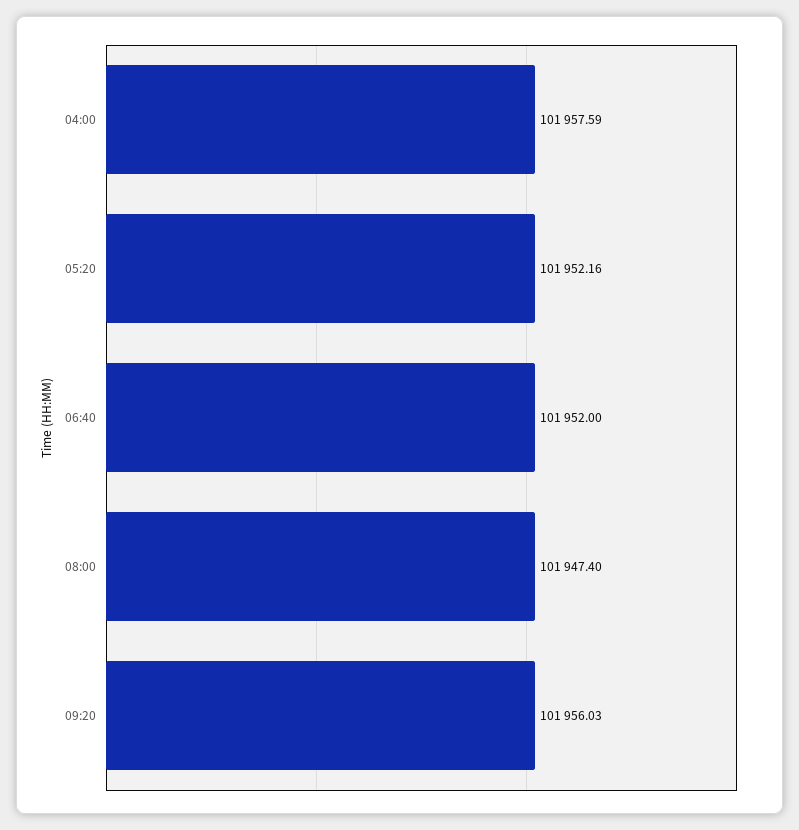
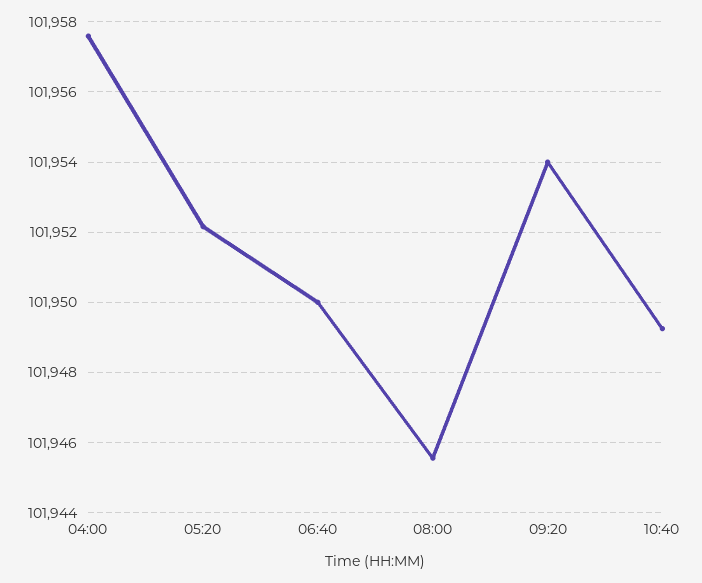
06:40: 101952 -> 101950
08:00: 101947.4 -> 101945.6
09:20: 101956.03 -> 101954
10:40: none -> 101949.2

